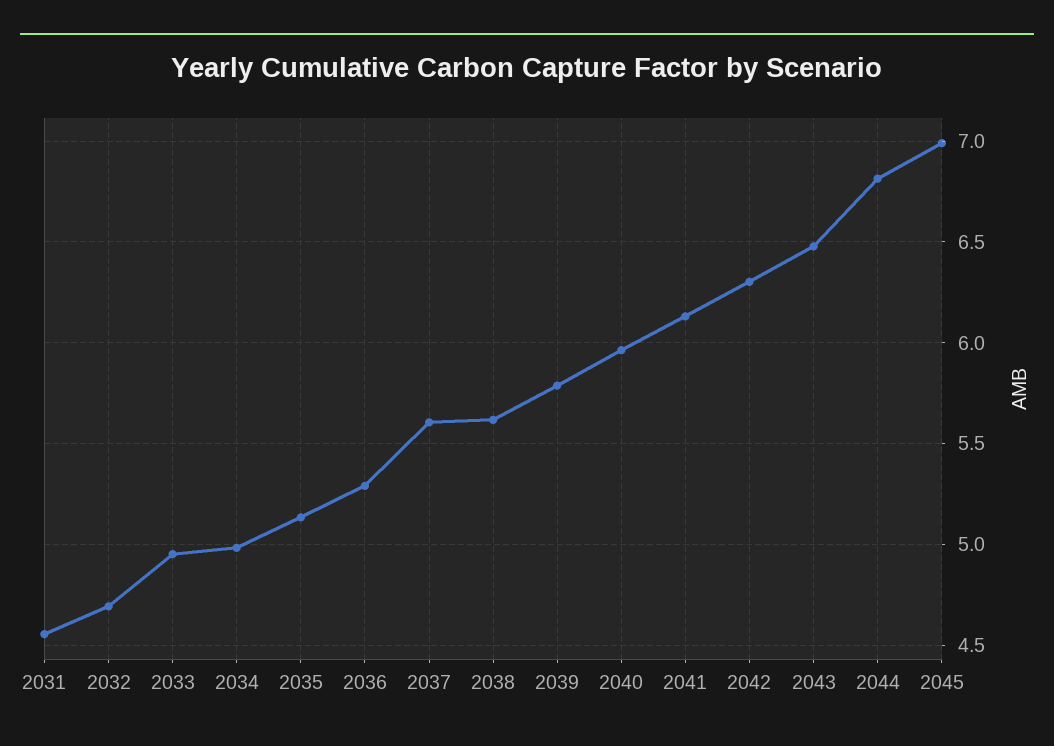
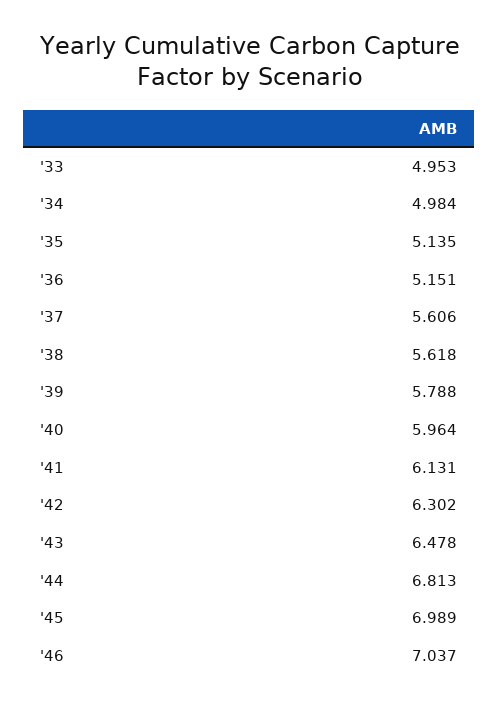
2031: 4.55 -> none
2032: 4.7 -> none
2036: 5.3 -> 5.151
'46: none -> 7.037

